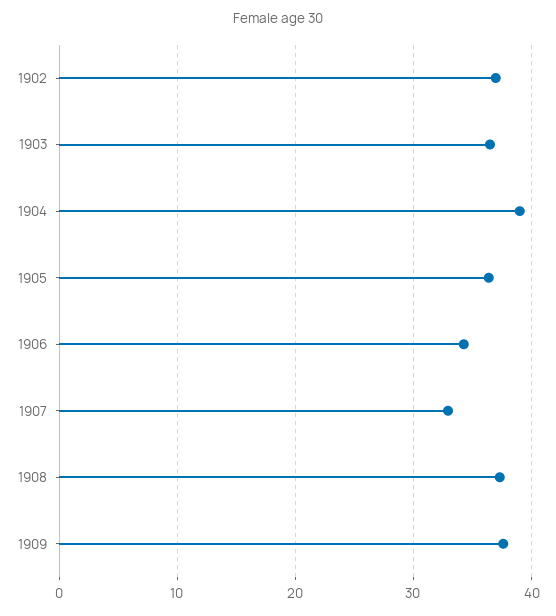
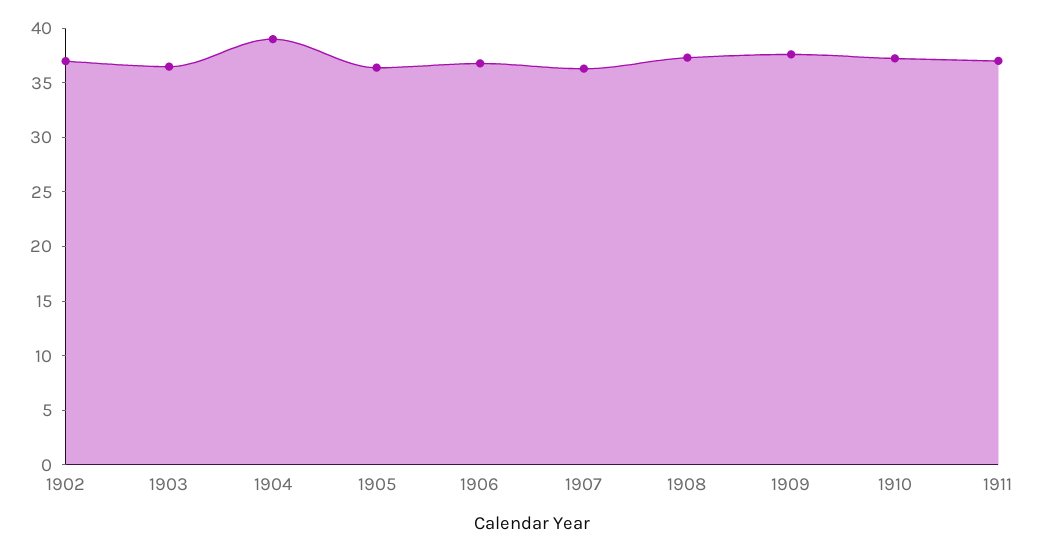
1906: 34 -> 37
1907: 33 -> 36
1910: none -> 37
1911: none -> 37

